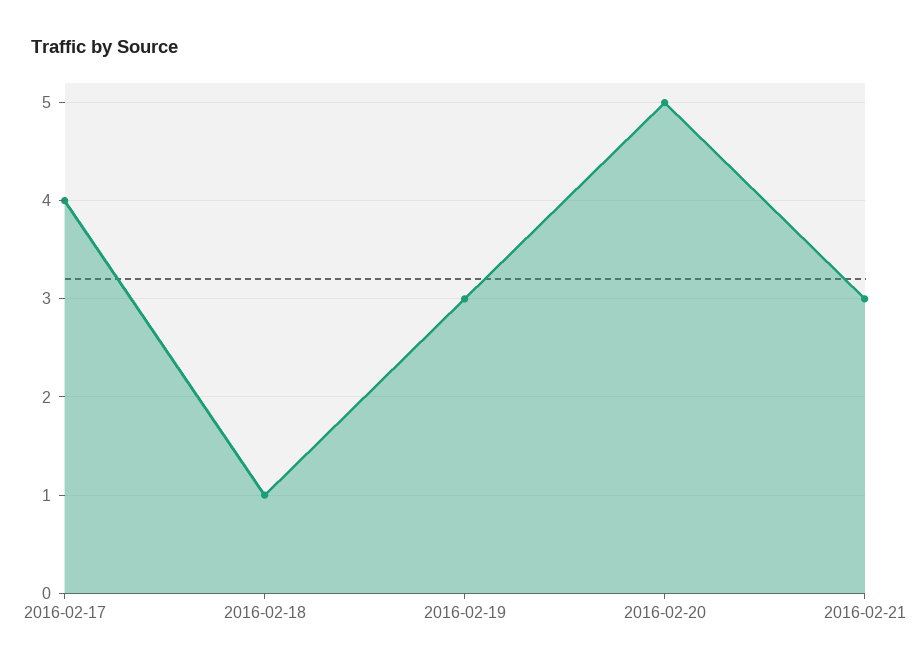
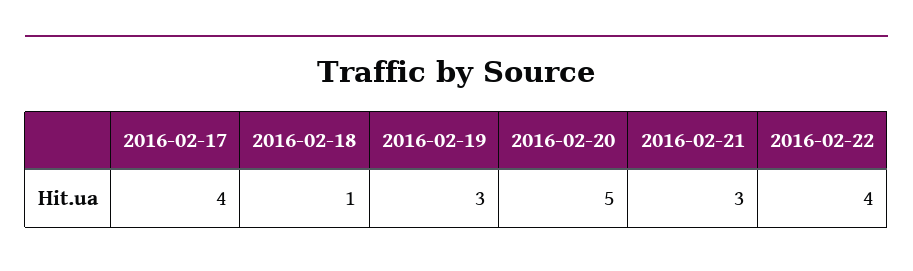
2016-02-22: none -> 4

